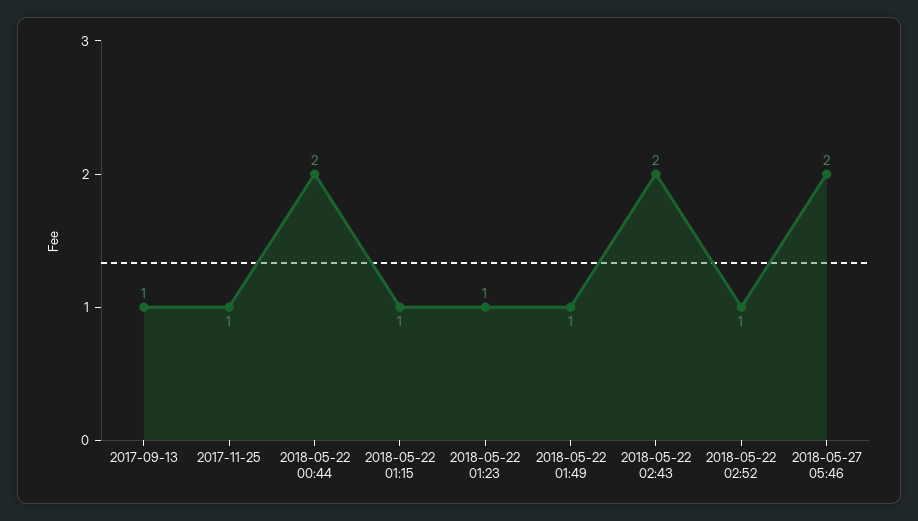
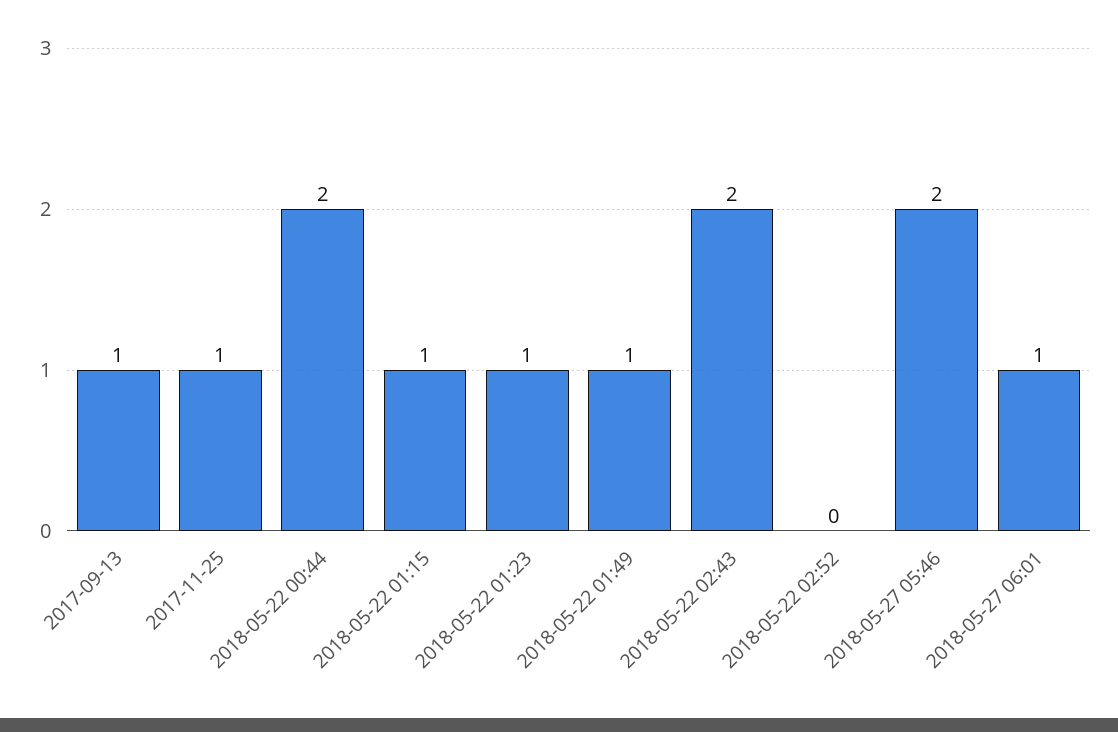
2018-05-22 02:52: 1 -> 0
2018-05-27 06:01: none -> 1

